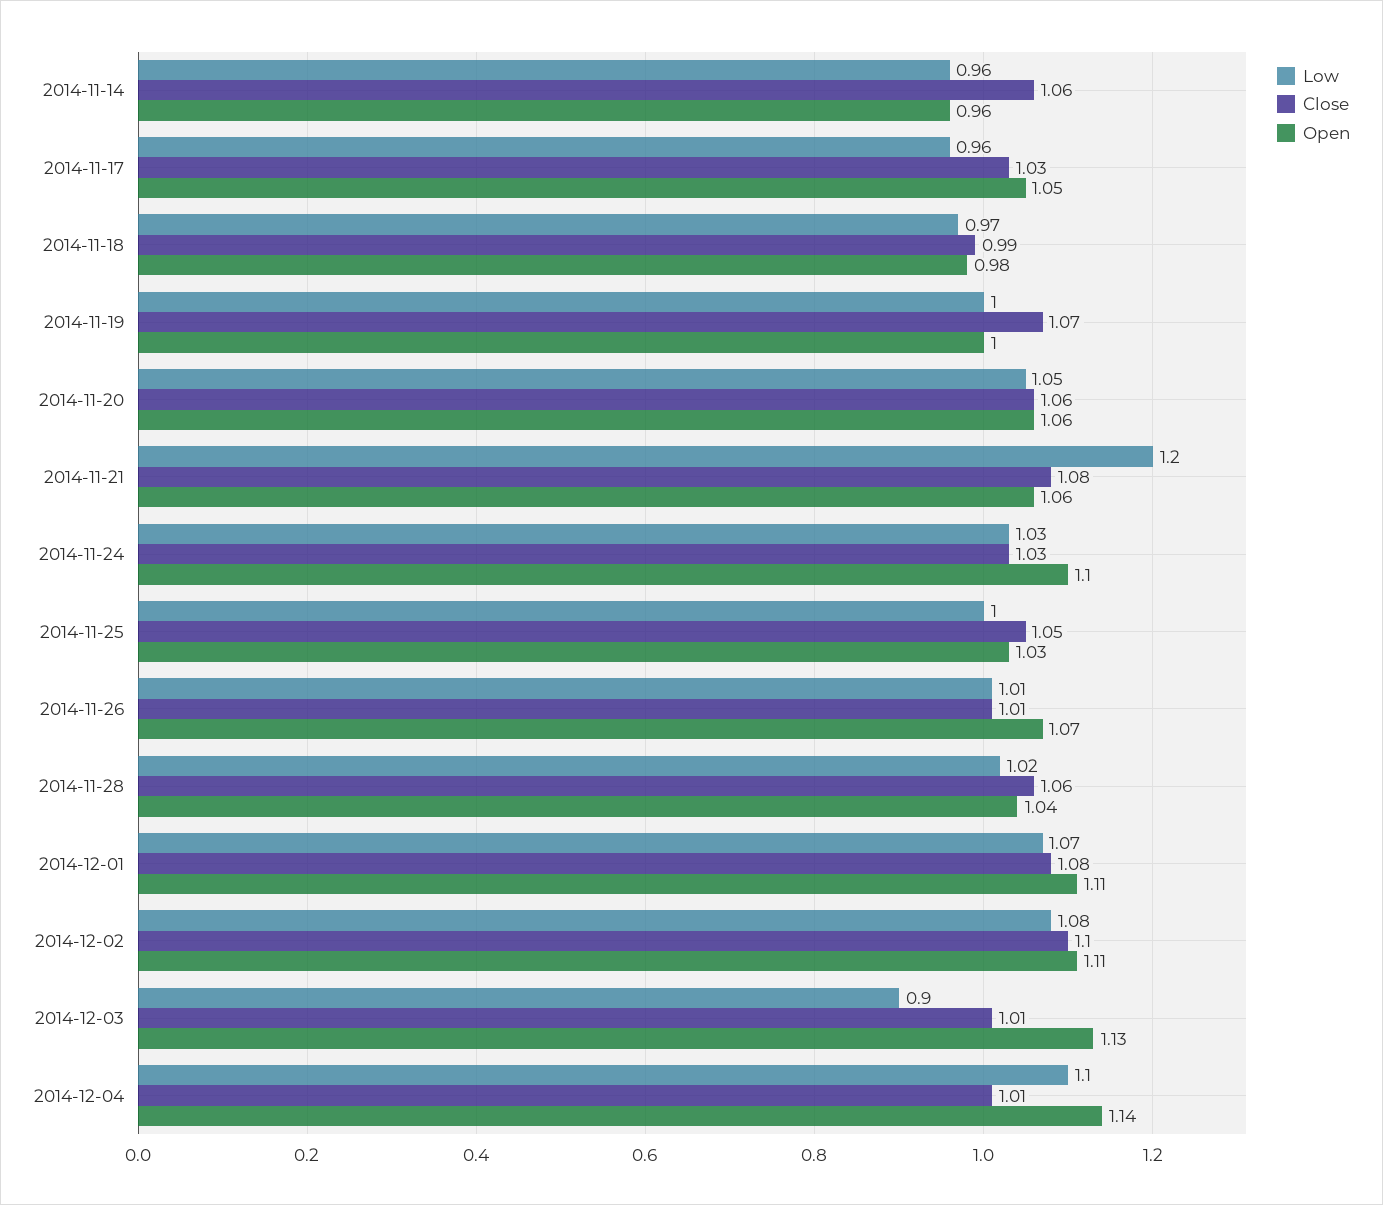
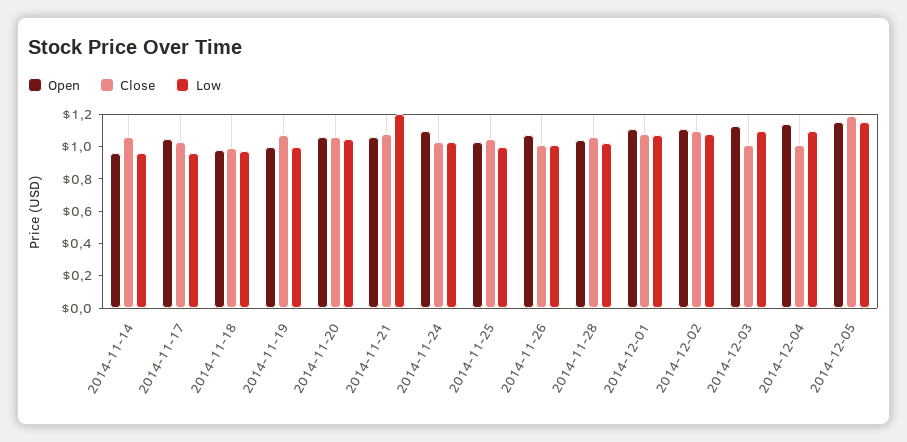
Low, 2014-12-03: 0.9 -> 1.1
Open, 2014-12-05: none -> 1.15
Close, 2014-12-05: none -> 1.2
Low, 2014-12-05: none -> 1.15

